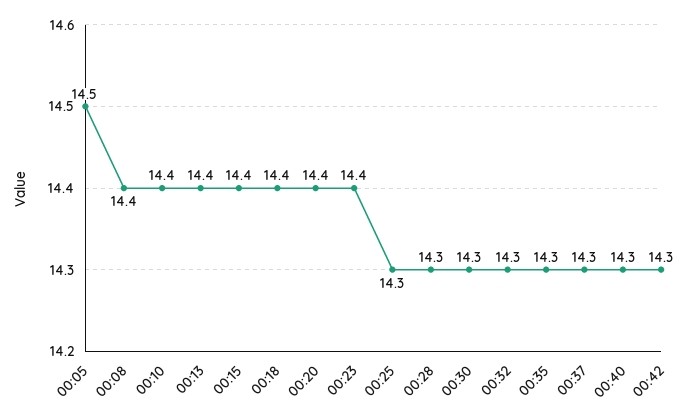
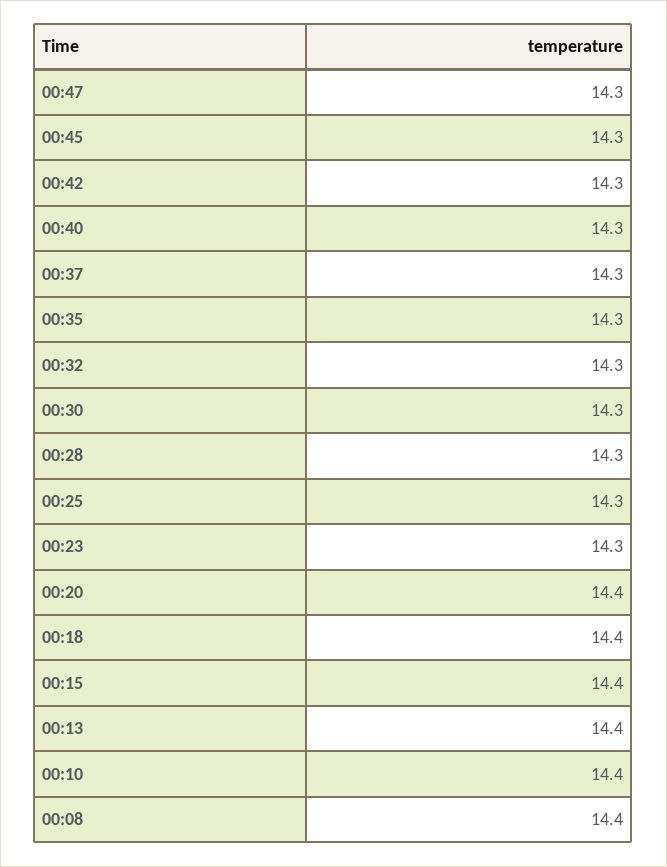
00:05: 14.5 -> none
00:23: 14.4 -> 14.3
00:47: none -> 14.3
00:45: none -> 14.3

